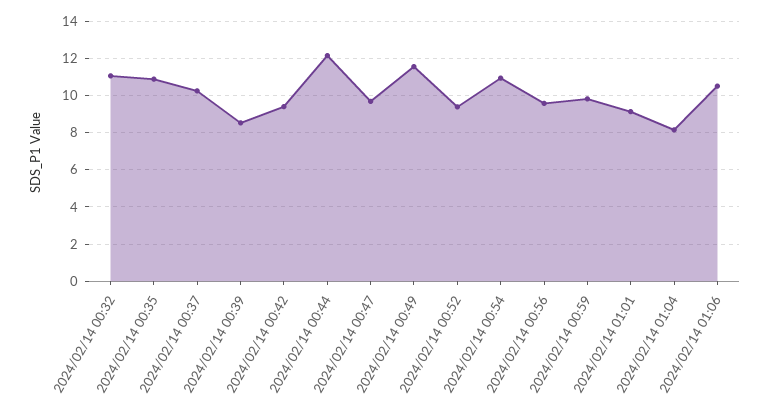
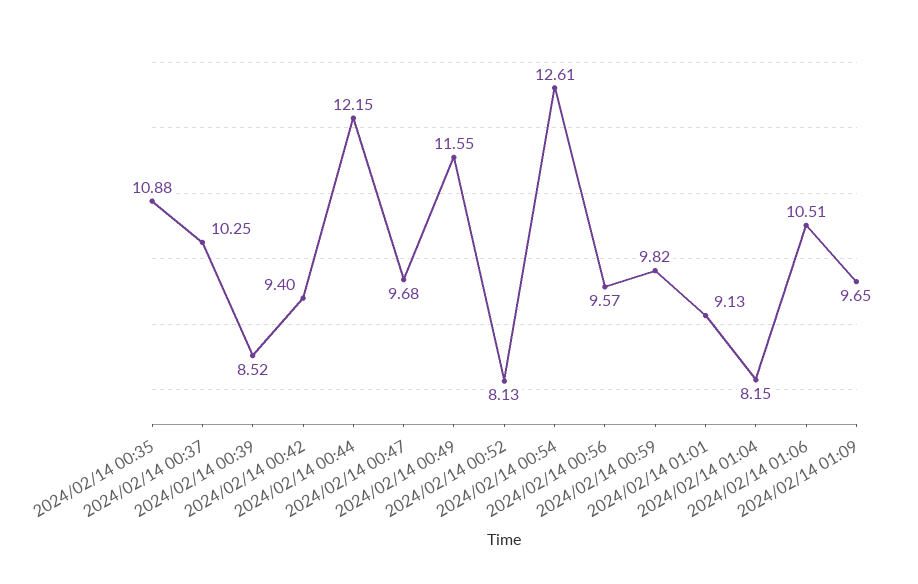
2024/02/14 00:32: 11 -> none
2024/02/14 00:52: 9.5 -> 8.13
2024/02/14 00:54: 11 -> 12.61
2024/02/14 01:09: none -> 9.65

